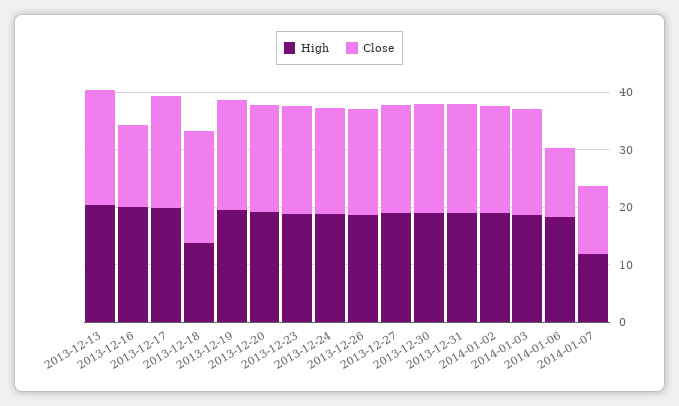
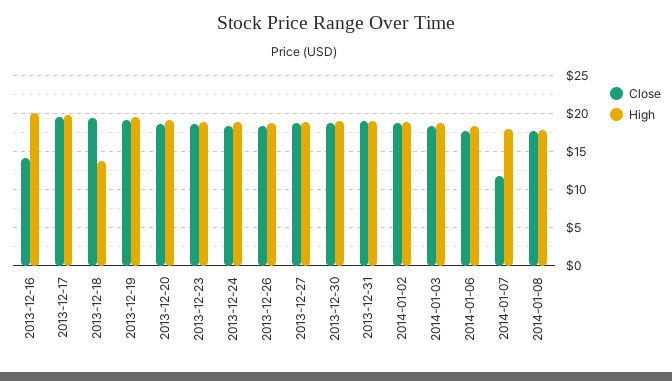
High, 2013-12-13: 20 -> none
Close, 2013-12-13: 20 -> none
Close, 2014-01-06: 12 -> 18
High, 2014-01-07: 12 -> 18
Close, 2014-01-08: none -> 18
High, 2014-01-08: none -> 18

